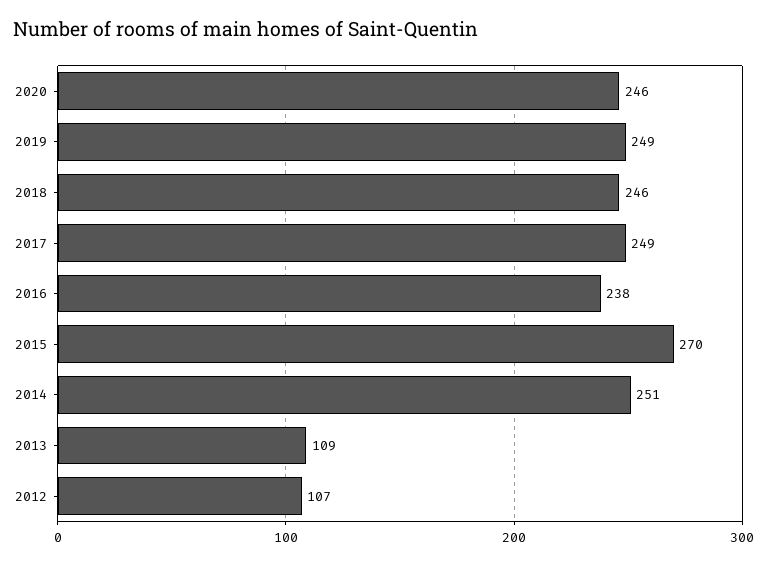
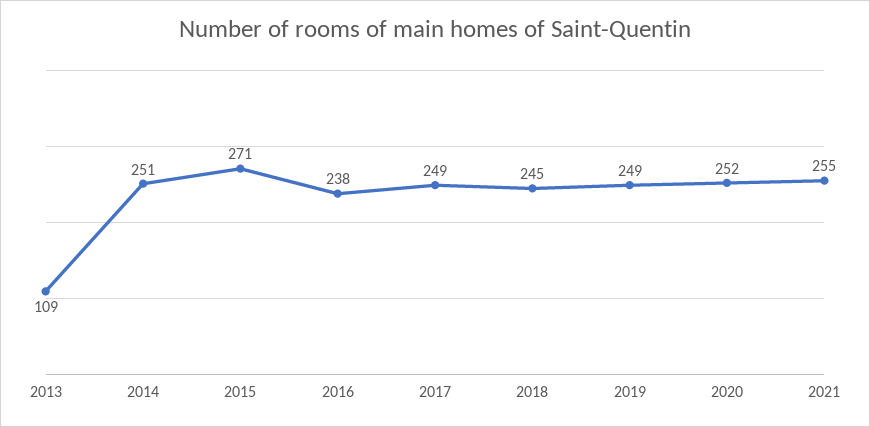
2020: 246 -> 252
2018: 246 -> 245
2015: 270 -> 271
2012: 107 -> none
2021: none -> 255

